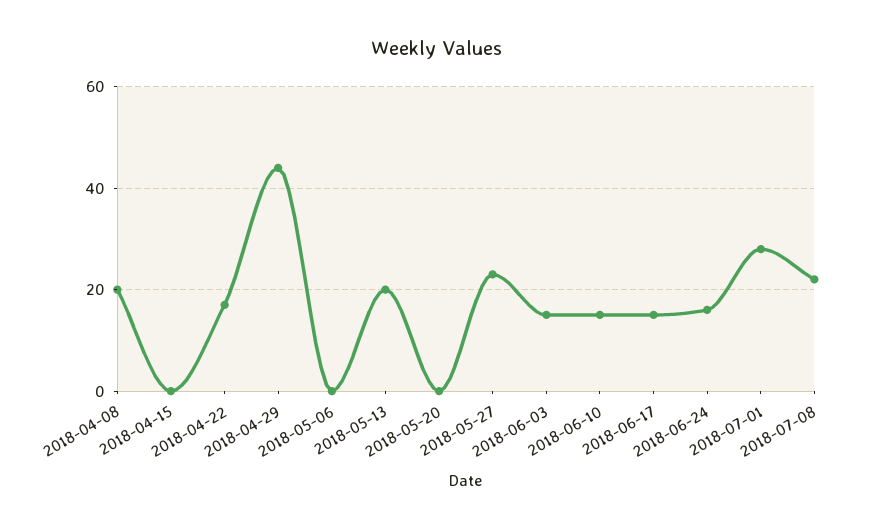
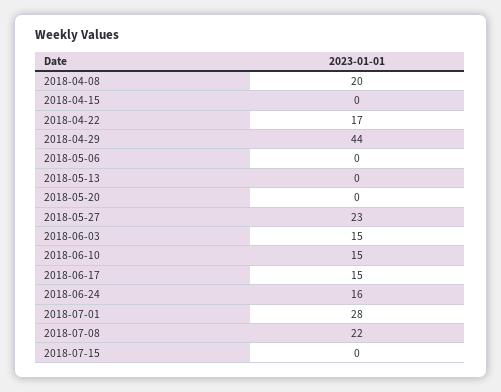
2018-05-13: 20 -> 0
2018-07-15: none -> 0

